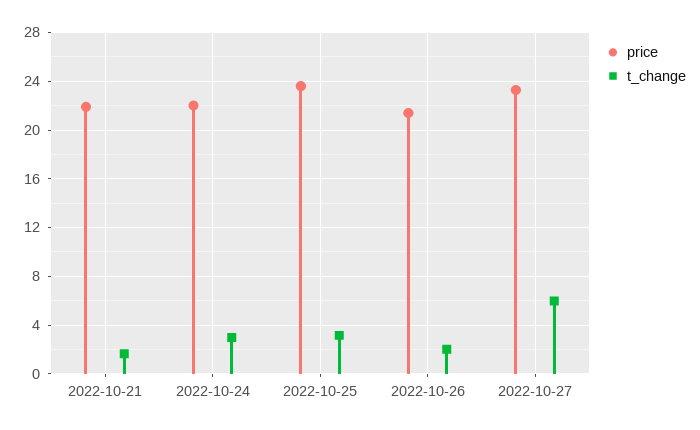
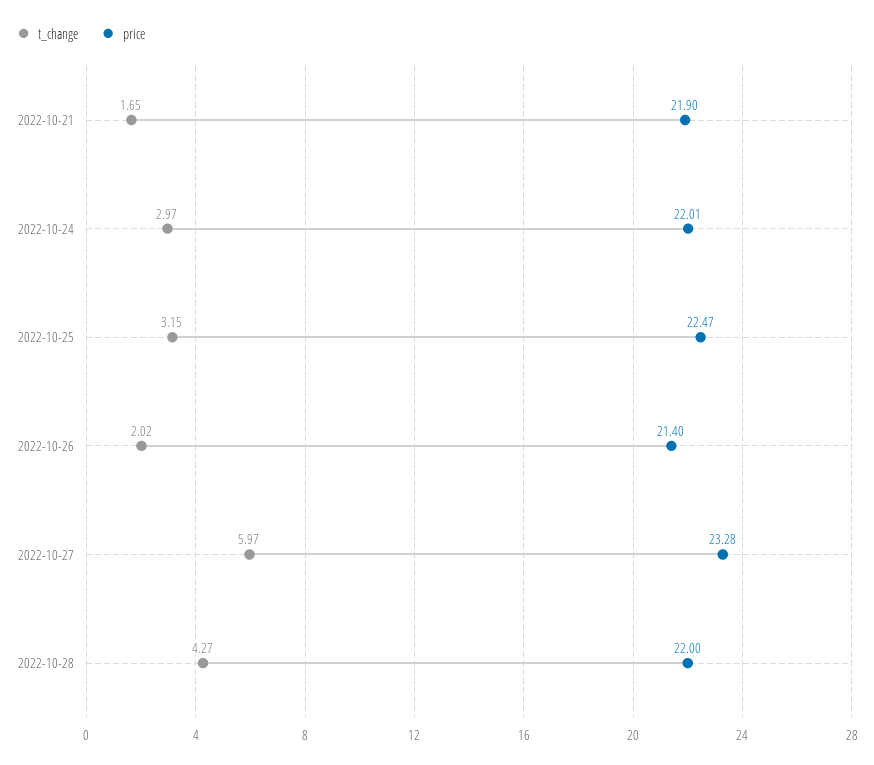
price, 2022-10-25: 23.5 -> 22.47
t_change, 2022-10-28: none -> 4.27
price, 2022-10-28: none -> 22

